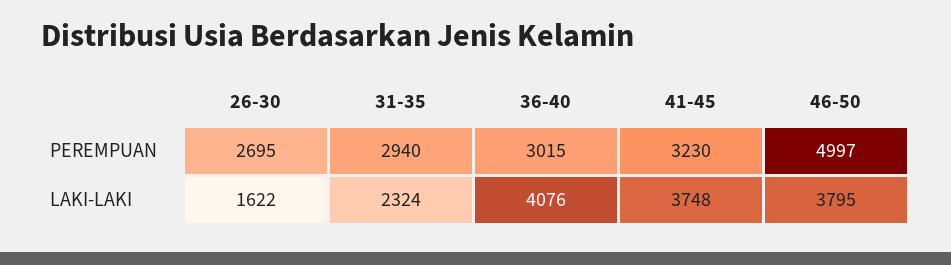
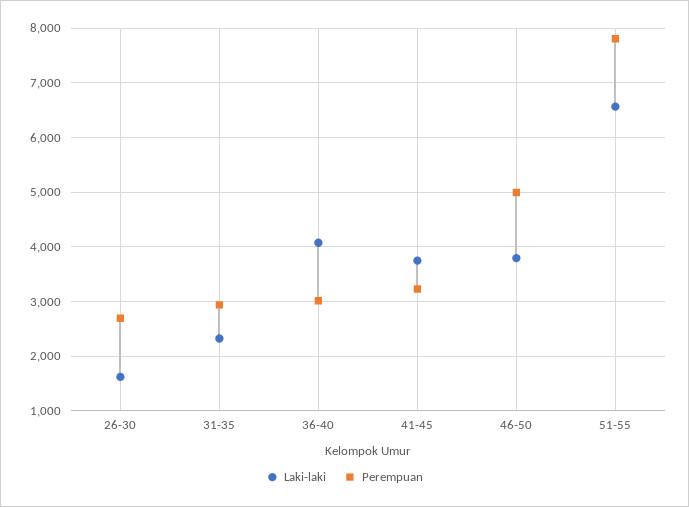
LAKI-LAKI, 51-55: none -> 6600
PEREMPUAN, 51-55: none -> 7800

